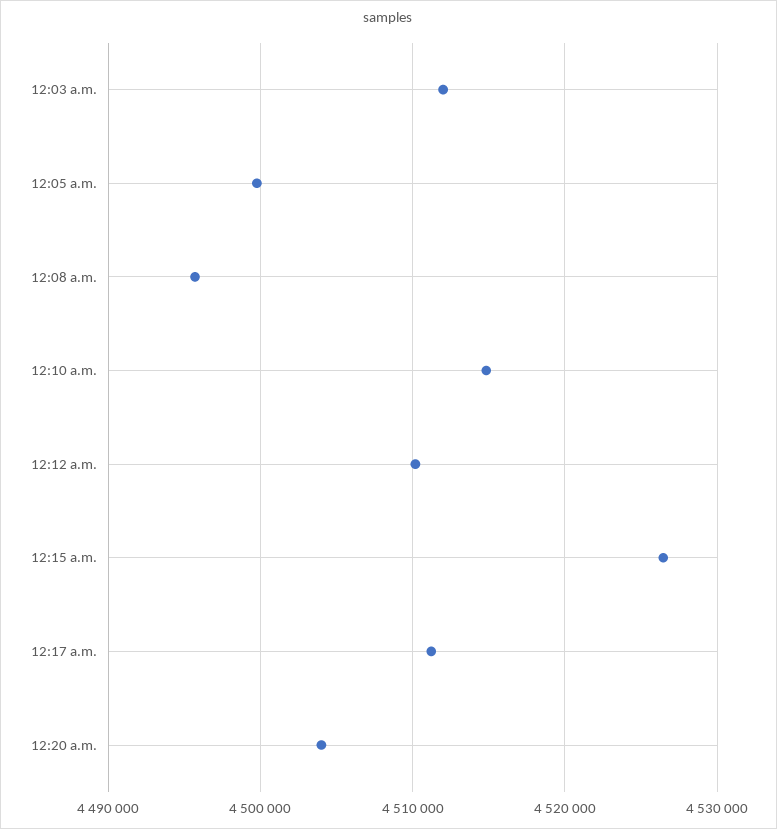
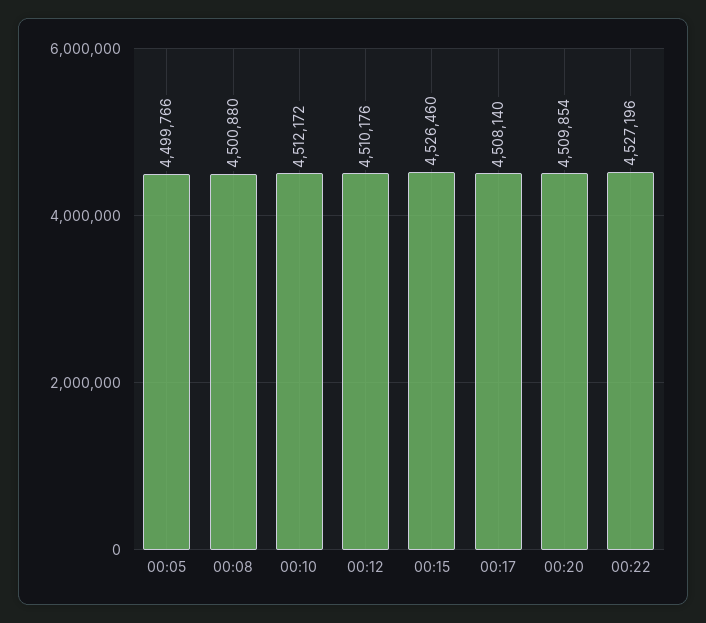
12:03 a.m.: 4512000 -> none
12:08 a.m.: 4496000 -> 4500880
12:10 a.m.: 4515000 -> 4512172
12:17 a.m.: 4511000 -> 4508140
12:20 a.m.: 4504000 -> 4509854
00:22: none -> 4527196

